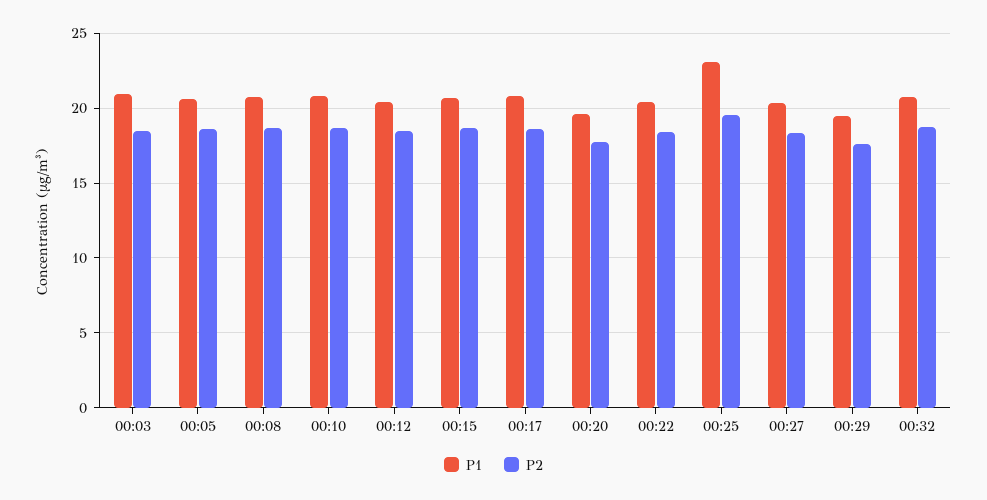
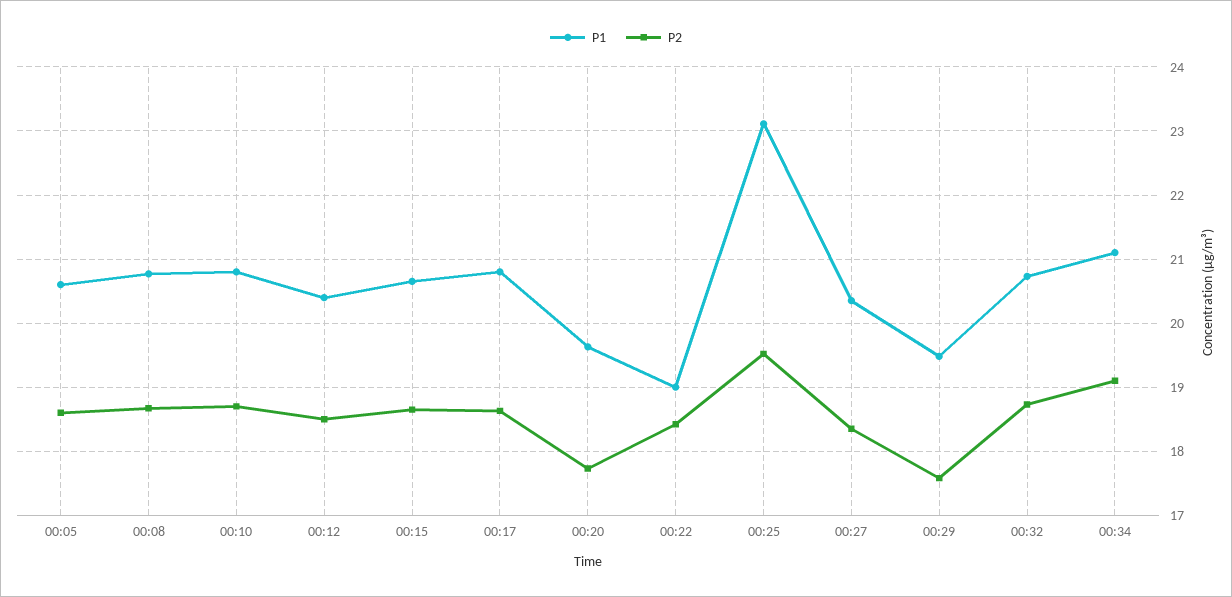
P1, 00:03: 21 -> none
P2, 00:03: 18.5 -> none
P1, 00:22: 20.5 -> 19
P1, 00:34: none -> 21.1
P2, 00:34: none -> 19.1

